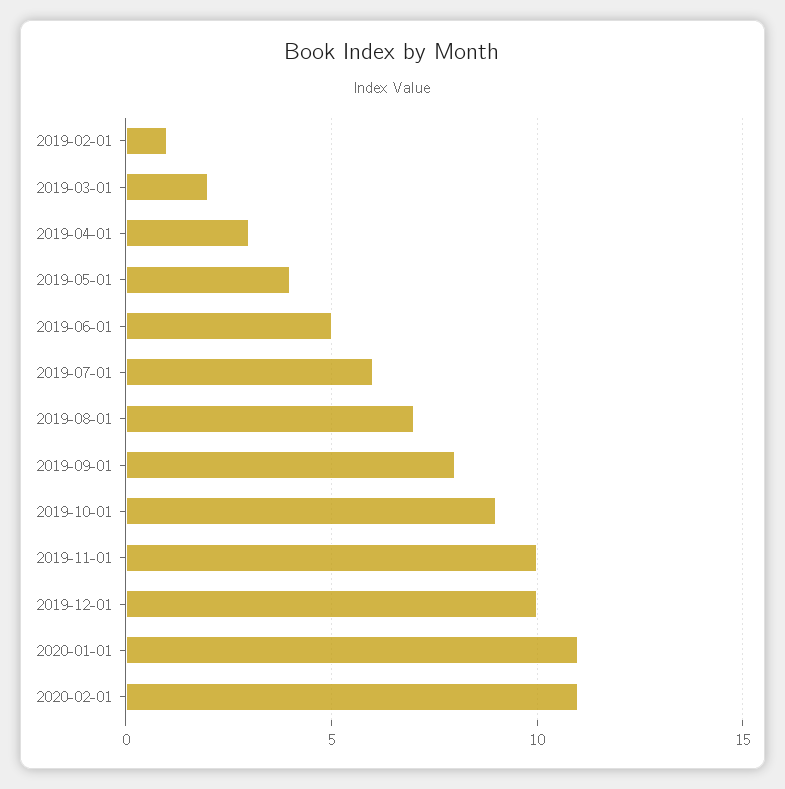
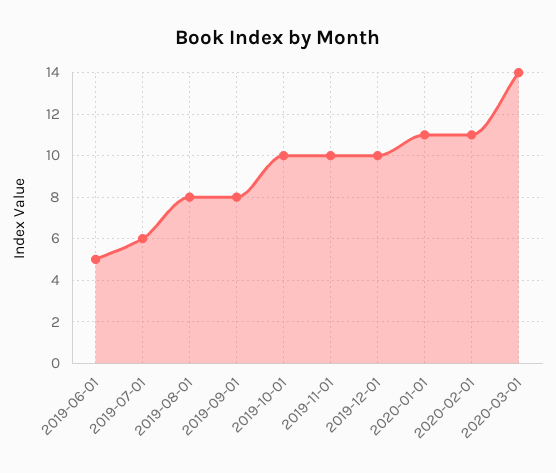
2019-02-01: 1 -> none
2019-03-01: 2 -> none
2019-04-01: 3 -> none
2019-05-01: 4 -> none
2019-08-01: 7 -> 8
2019-10-01: 9 -> 10
2020-03-01: none -> 14

